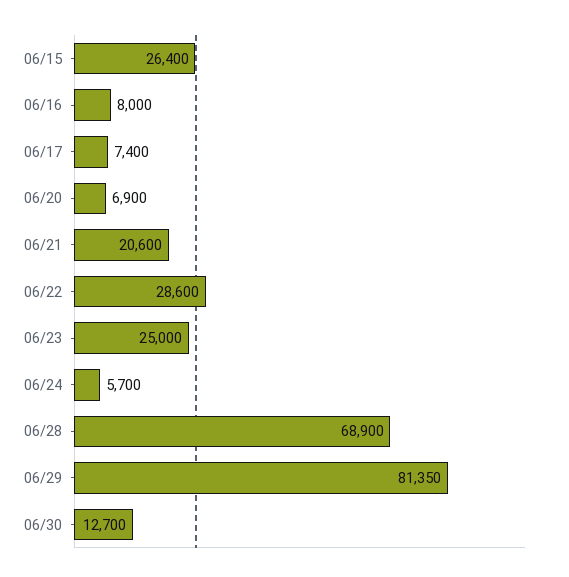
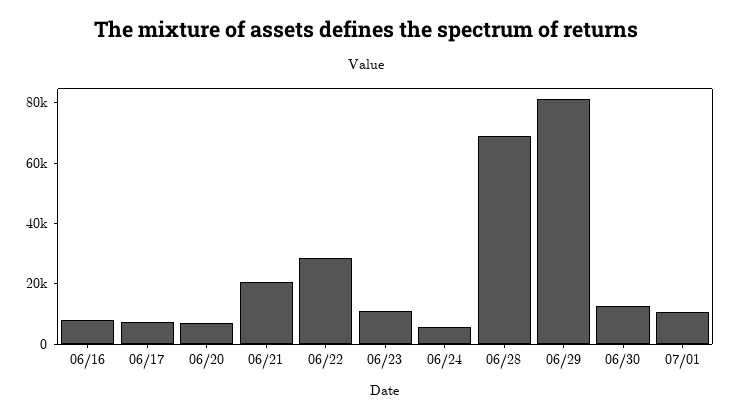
06/15: 26400 -> none
06/23: 25000 -> 10000
07/01: none -> 10000

